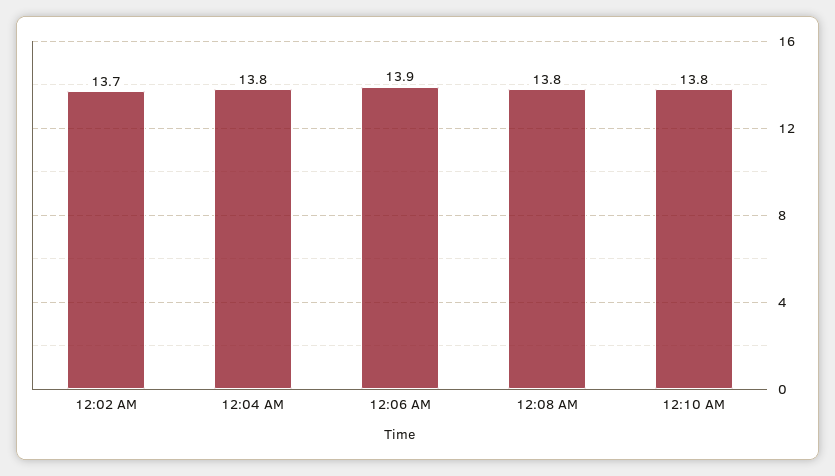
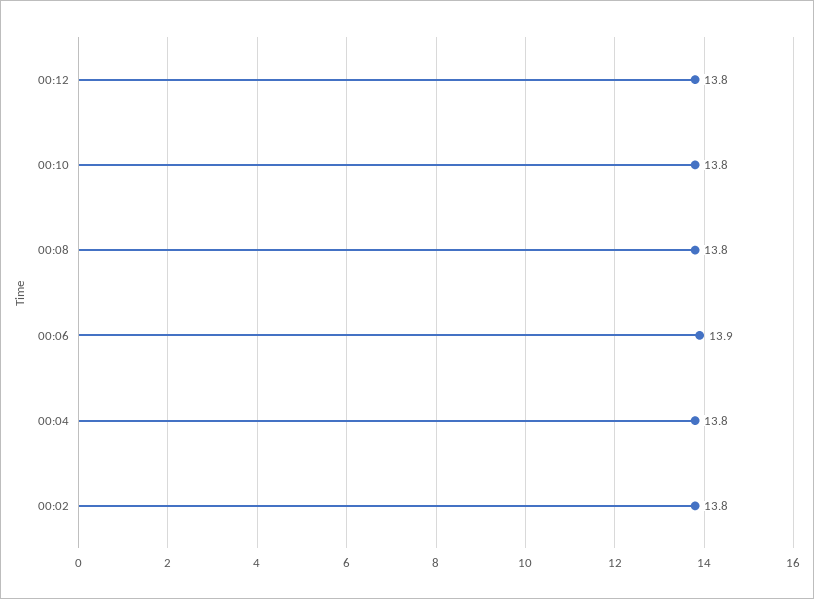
12:02 AM: 13.7 -> 13.8
00:12: none -> 13.8

